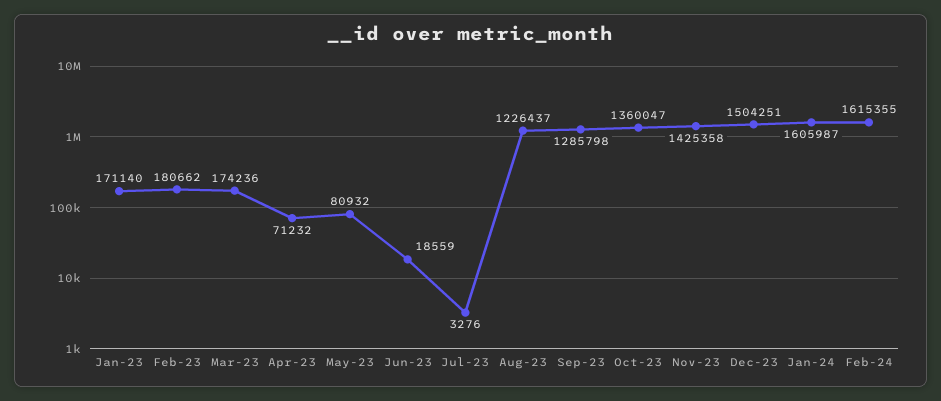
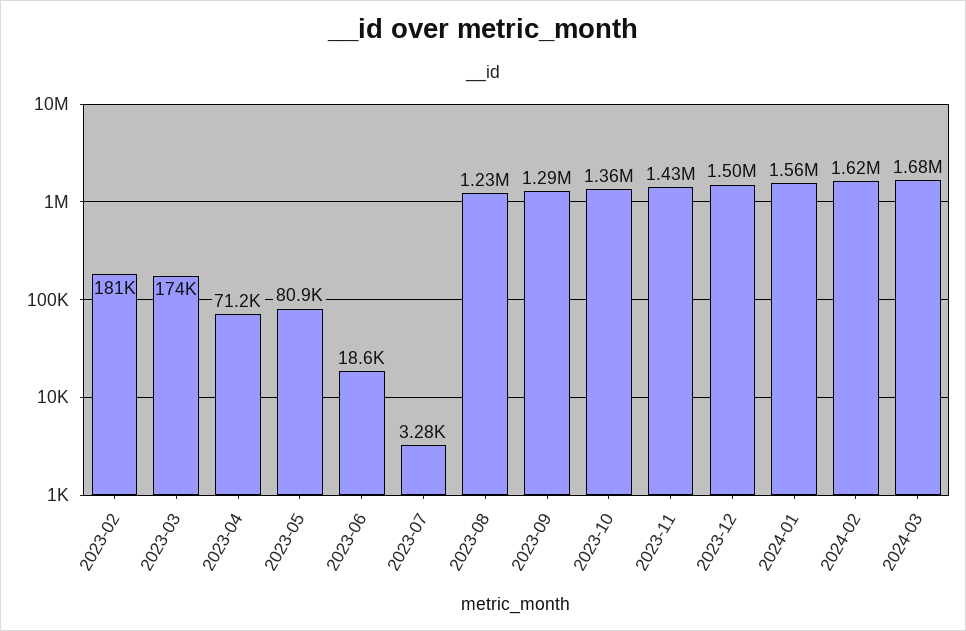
Jan-23: 171140 -> none
Jan-24: 1605987 -> 1560000
2024-03: none -> 1680000

